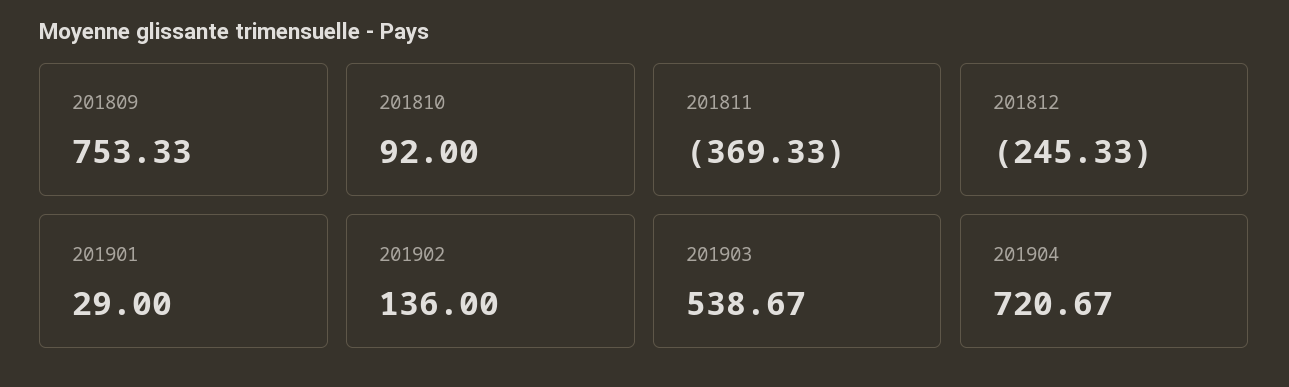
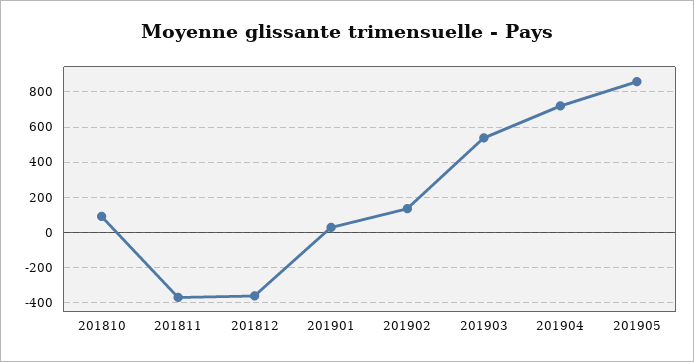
201809: 753.33 -> none
201812: -245.33 -> -350
201905: none -> 850

